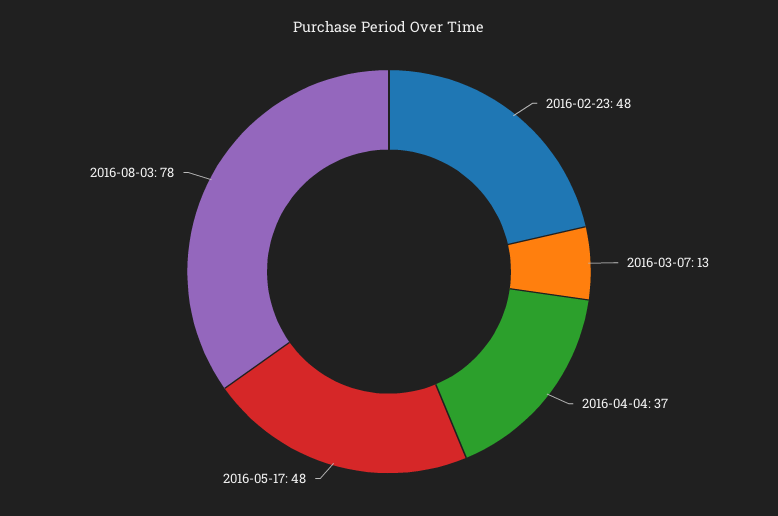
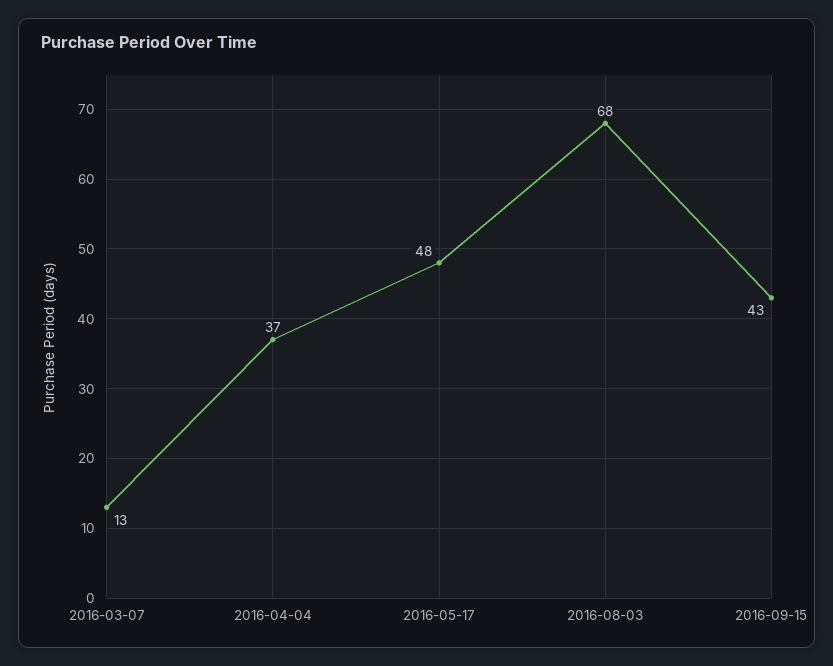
2016-02-23: 48 -> none
2016-08-03: 78 -> 68
2016-09-15: none -> 43

